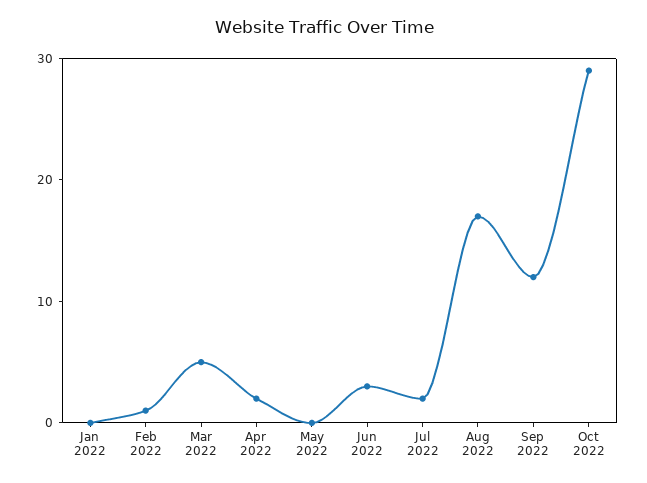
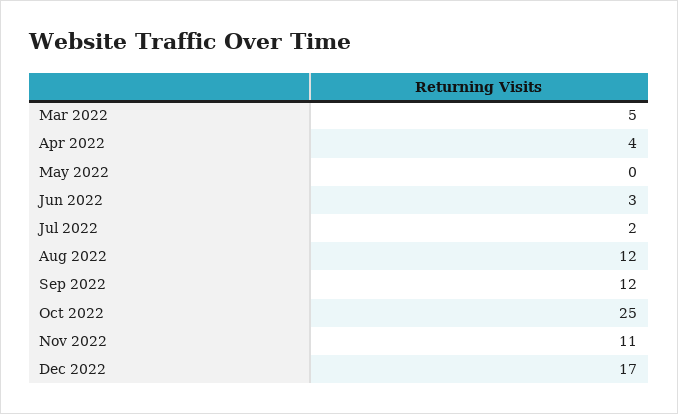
Jan 2022: 0 -> none
Feb 2022: 1 -> none
Apr 2022: 2 -> 4
Aug 2022: 17 -> 12
Oct 2022: 29 -> 25
Nov 2022: none -> 11
Dec 2022: none -> 17

